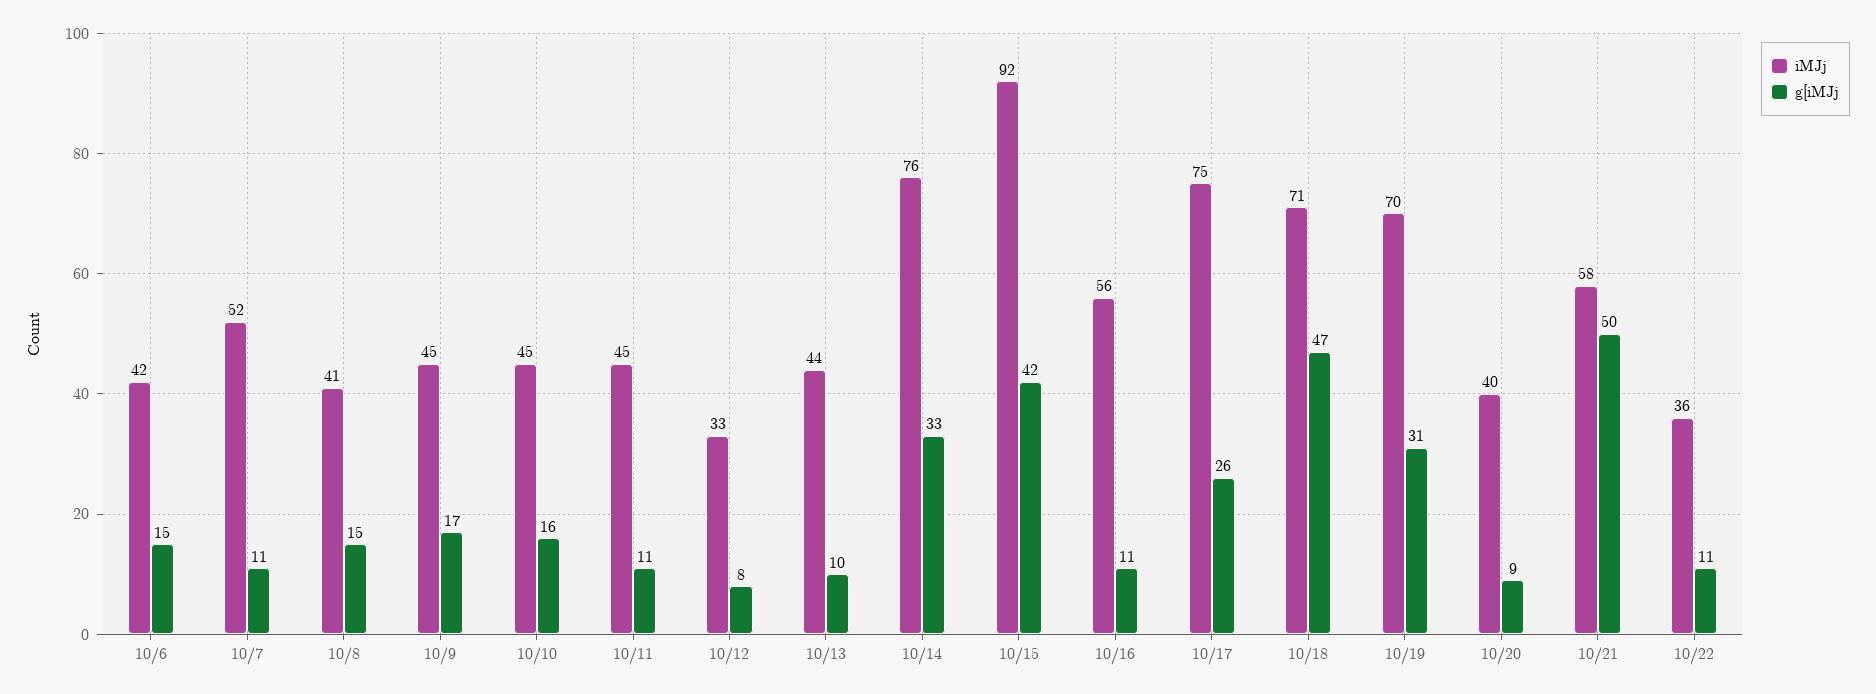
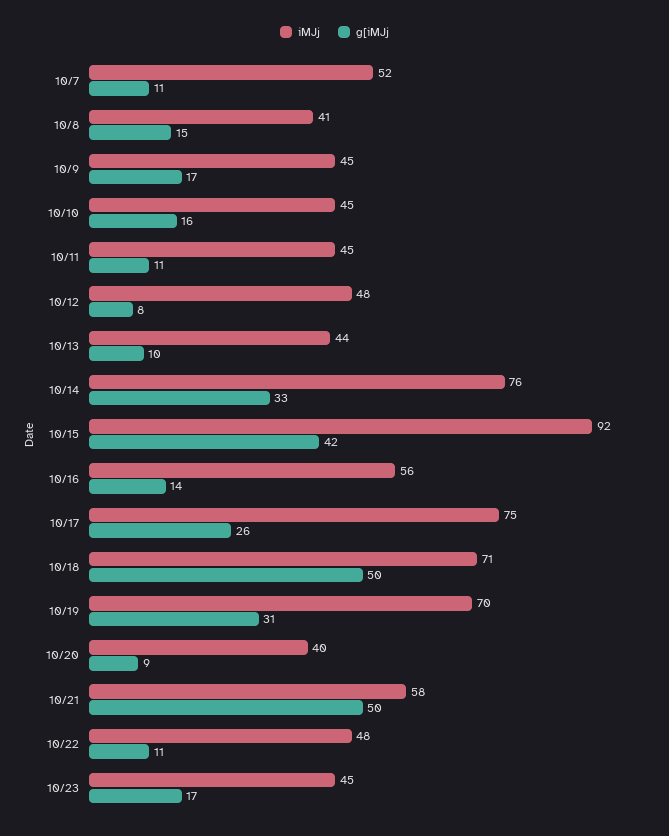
iMJj, 10/6: 42 -> none
g[iMJj, 10/6: 15 -> none
iMJj, 10/12: 33 -> 48
g[iMJj, 10/16: 11 -> 14
g[iMJj, 10/18: 47 -> 50
iMJj, 10/22: 36 -> 48
iMJj, 10/23: none -> 45
g[iMJj, 10/23: none -> 17

